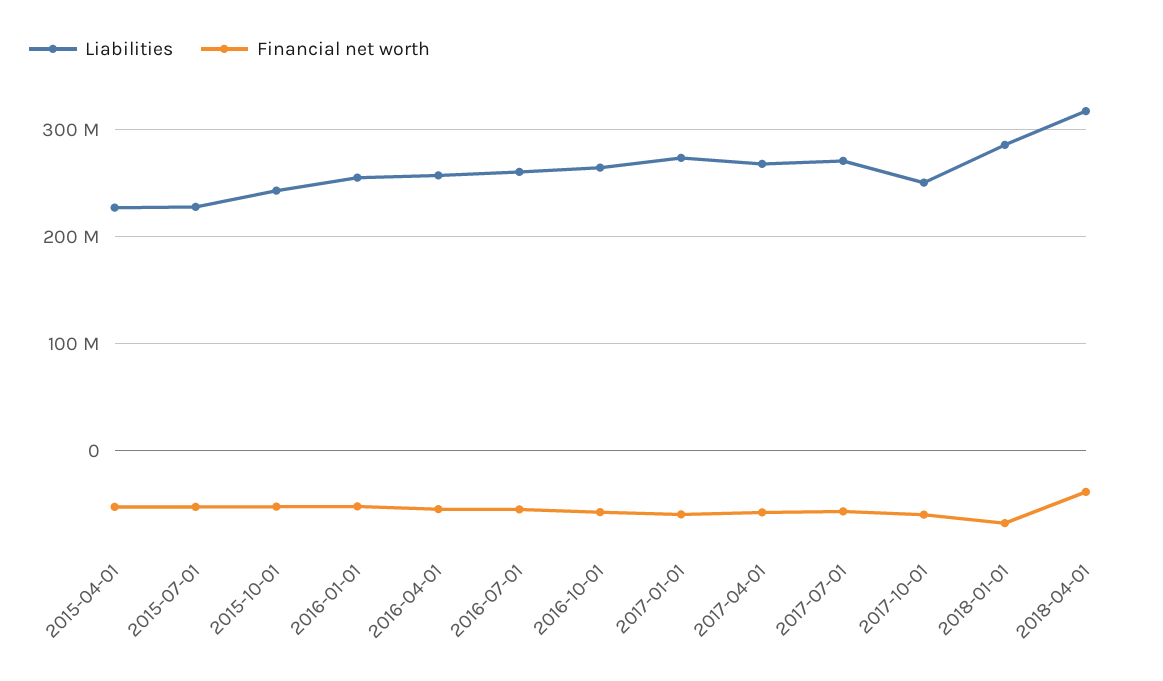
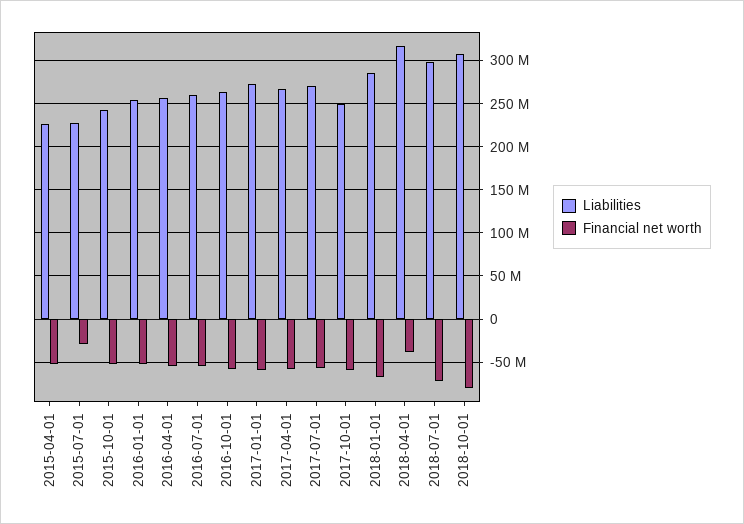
Financial net worth, 2015-07-01: -50000000 -> -30000000
Liabilities, 2018-07-01: none -> 300000000
Financial net worth, 2018-07-01: none -> -70000000
Liabilities, 2018-10-01: none -> 310000000
Financial net worth, 2018-10-01: none -> -80000000

